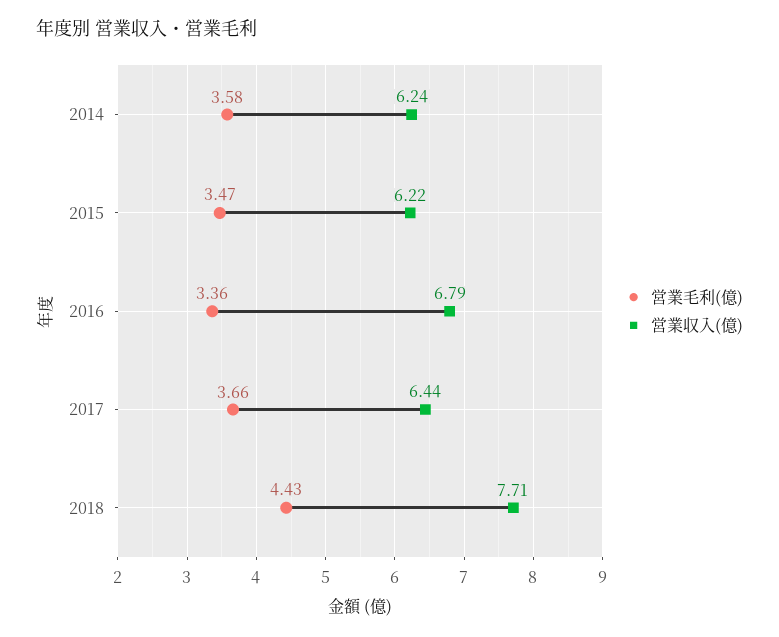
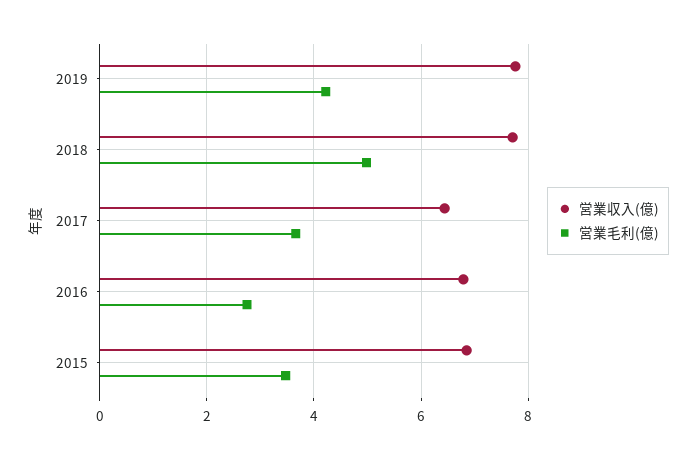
営業毛利(億), 2014: 3.58 -> none
営業収入(億), 2014: 6.24 -> none
営業収入(億), 2015: 6.22 -> 6.8
営業毛利(億), 2016: 3.36 -> 2.8
営業毛利(億), 2018: 4.43 -> 5
営業収入(億), 2019: none -> 7.8
営業毛利(億), 2019: none -> 4.2

